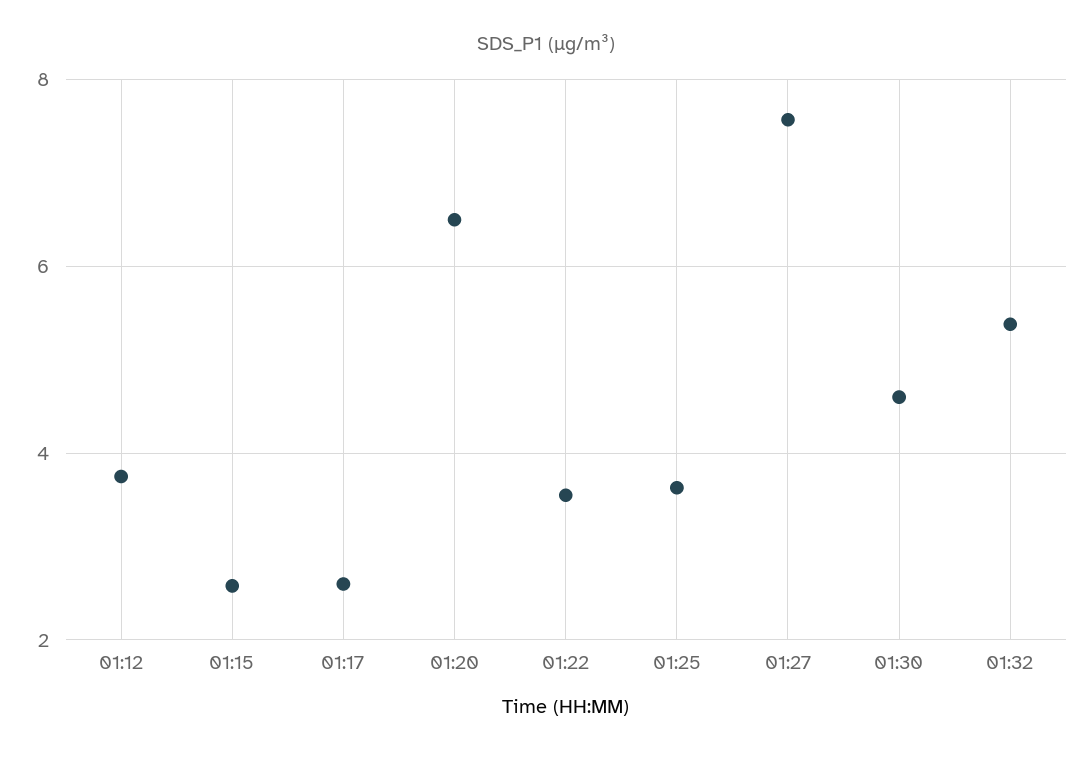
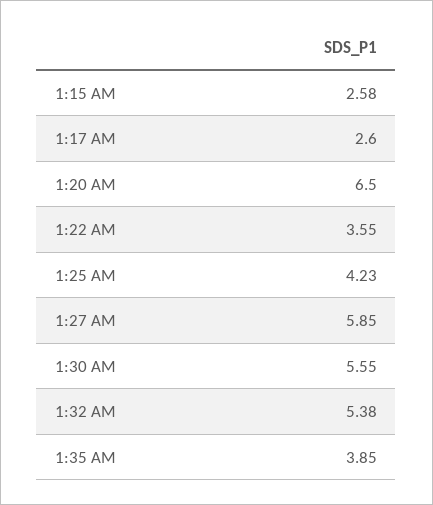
01:12: 3.8 -> none
01:25: 3.6 -> 4.23
01:27: 7.6 -> 5.85
01:30: 4.6 -> 5.55
1:35 AM: none -> 3.85

